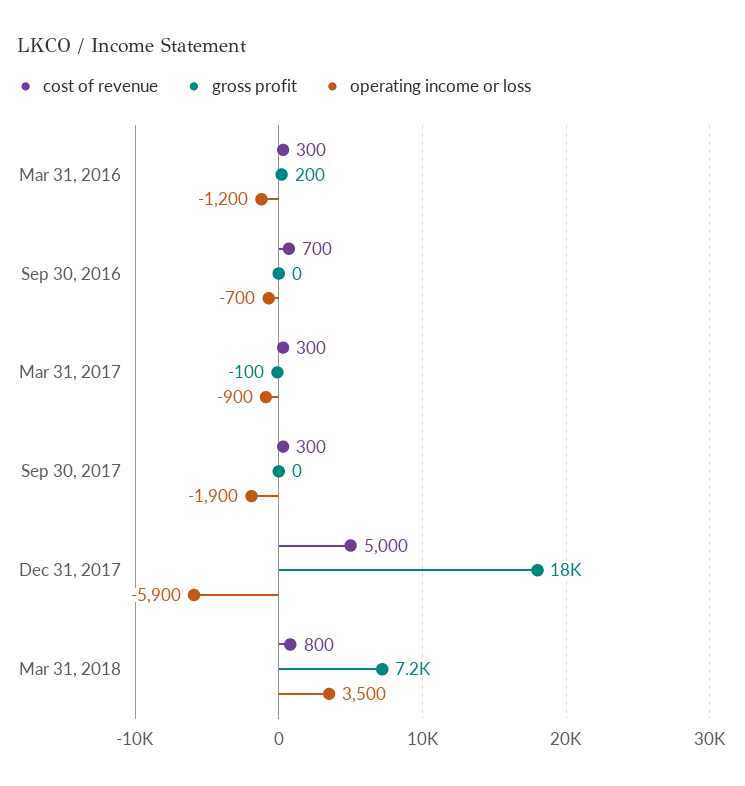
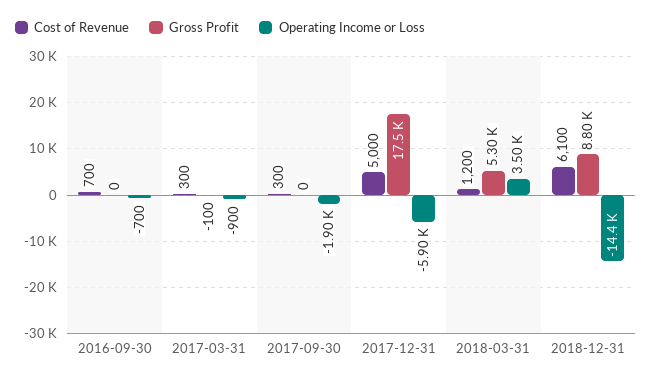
cost of revenue, Mar 31, 2016: 300 -> none
gross profit, Mar 31, 2016: 200 -> none
operating income or loss, Mar 31, 2016: -1200 -> none
cost of revenue, Mar 31, 2018: 800 -> 1200
gross profit, Mar 31, 2018: 7200 -> 5300
cost of revenue, 2018-12-31: none -> 6100
gross profit, 2018-12-31: none -> 8800
operating income or loss, 2018-12-31: none -> -14400

